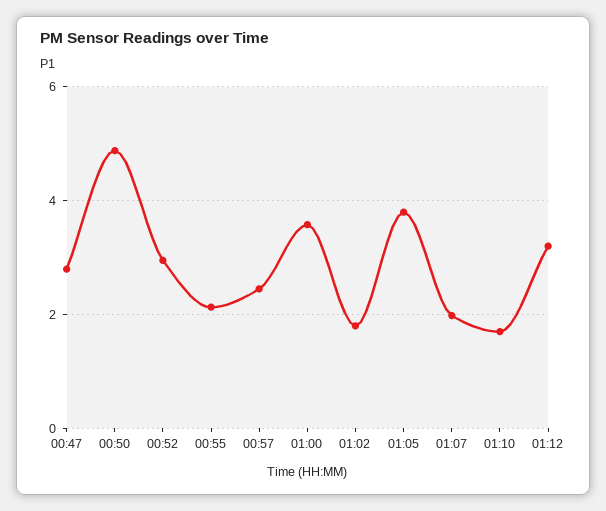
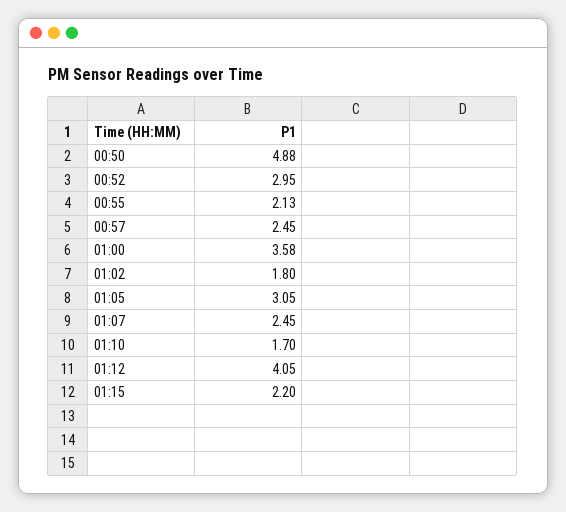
00:47: 2.8 -> none
01:05: 3.8 -> 3.05
01:07: 2 -> 2.45
01:12: 3.2 -> 4.05
01:15: none -> 2.2

